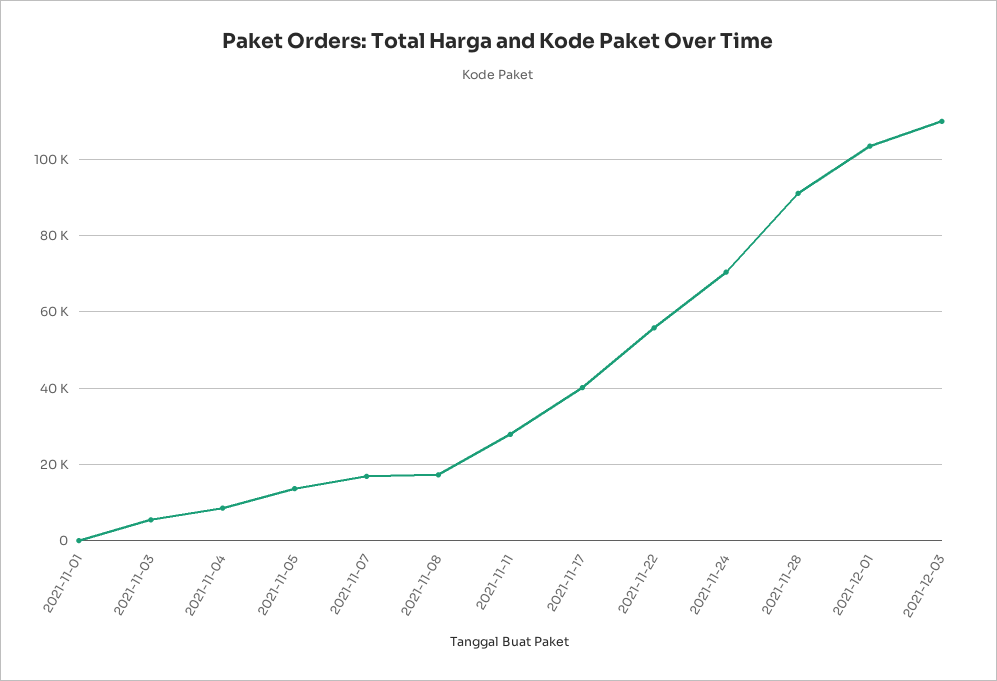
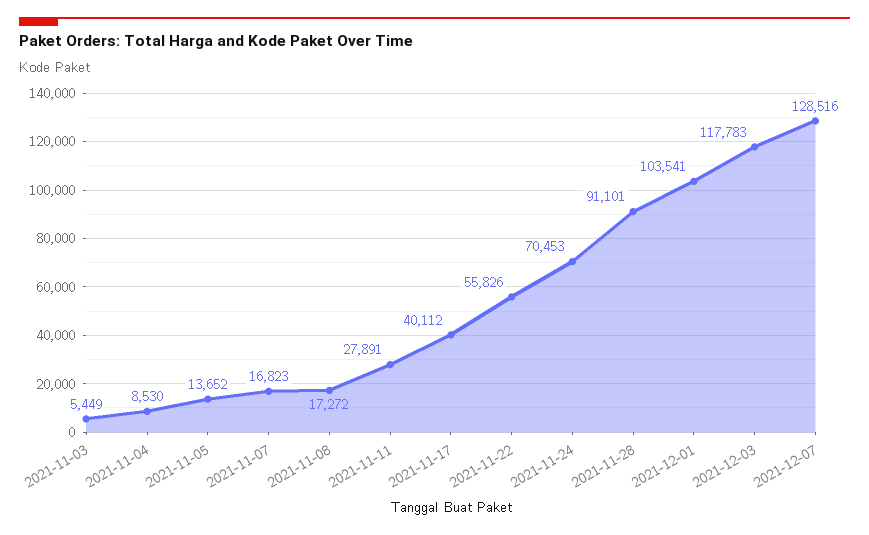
2021-11-01: 0 -> none
2021-12-03: 110000 -> 117783
2021-12-07: none -> 128516

